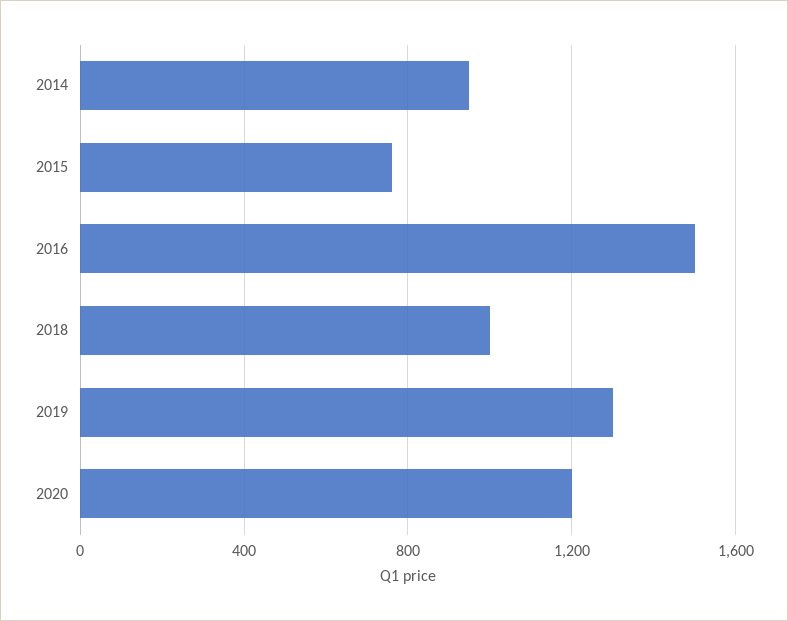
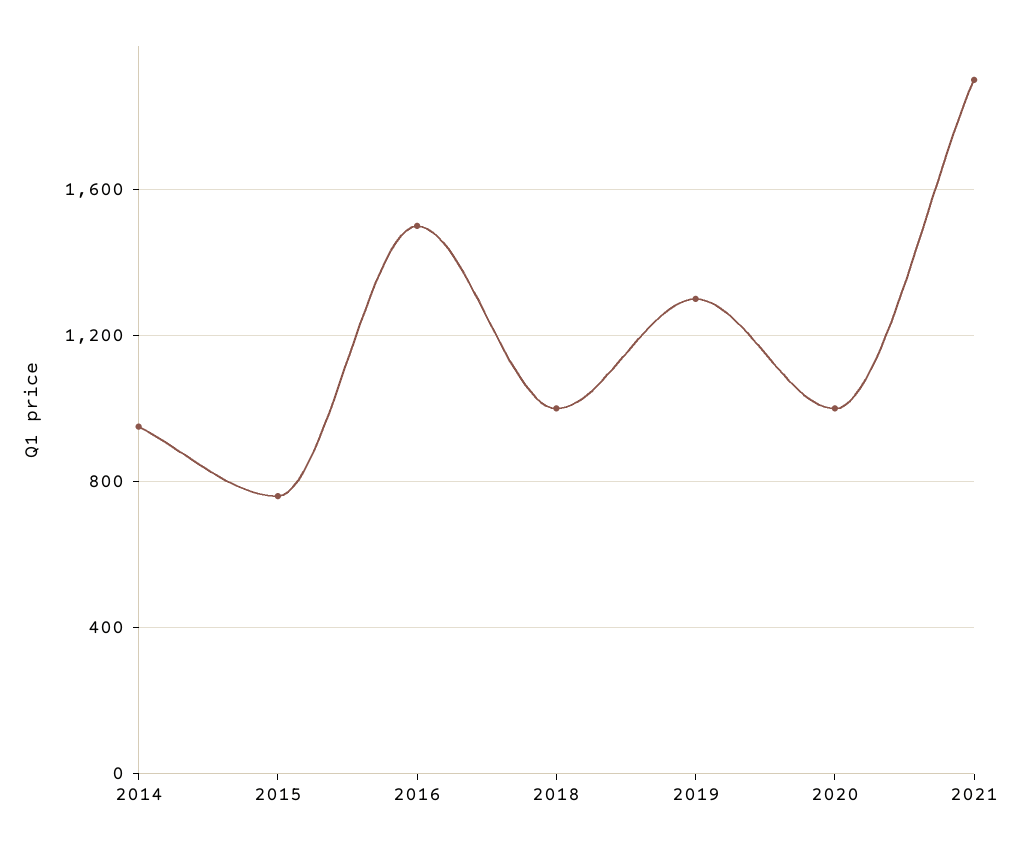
2020: 1200 -> 1000
2021: none -> 1900

